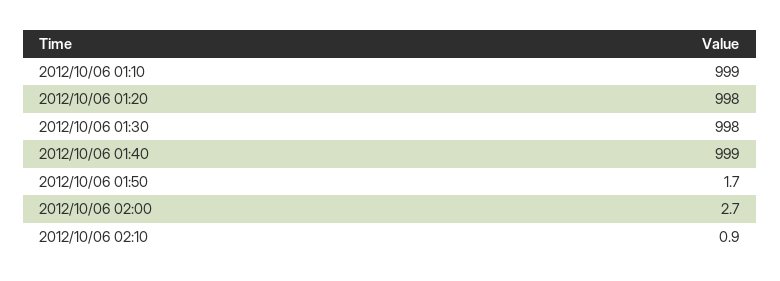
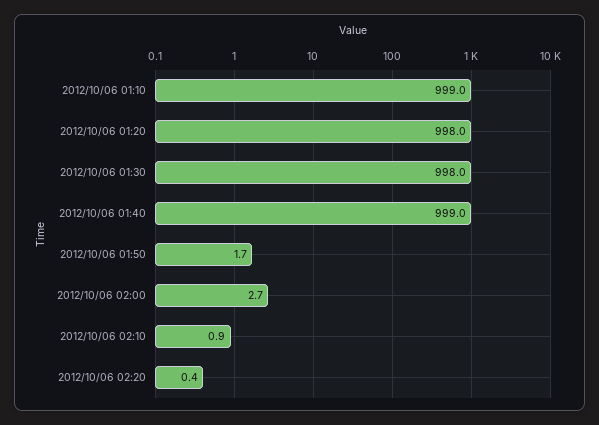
2012/10/06 02:20: none -> 0.4

